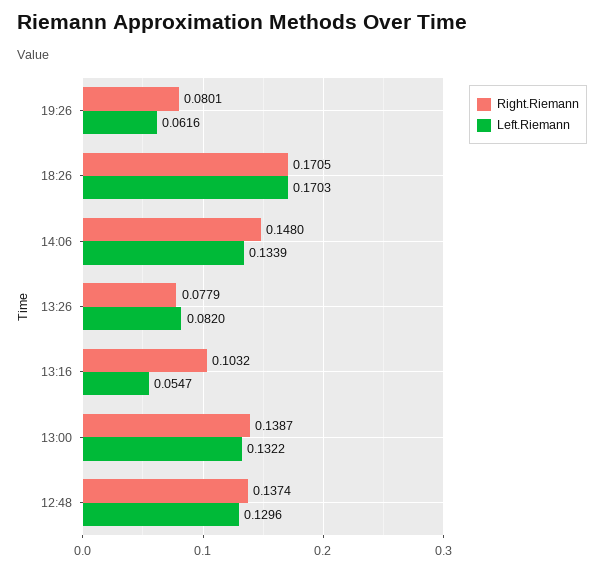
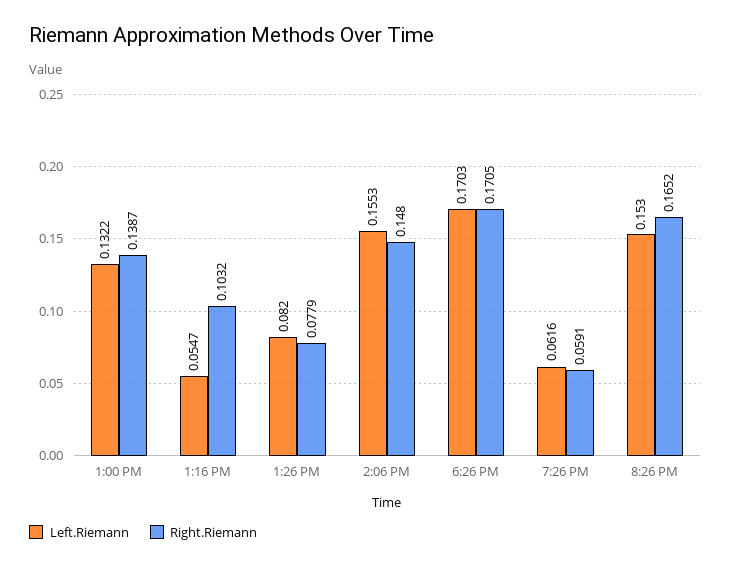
Right.Riemann, 19:26: 0.0801 -> 0.0591
Left.Riemann, 14:06: 0.1339 -> 0.1553
Right.Riemann, 12:48: 0.1374 -> none
Left.Riemann, 12:48: 0.1296 -> none
Left.Riemann, 8:26 PM: none -> 0.153
Right.Riemann, 8:26 PM: none -> 0.1652

